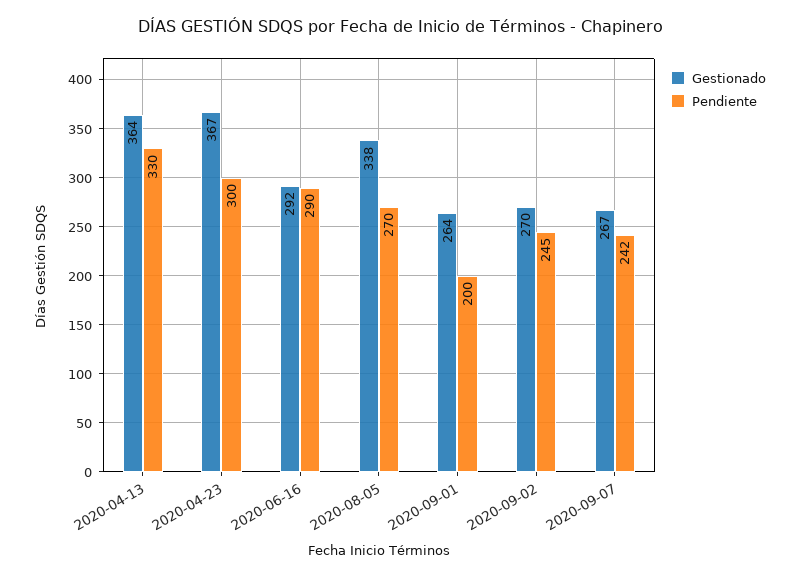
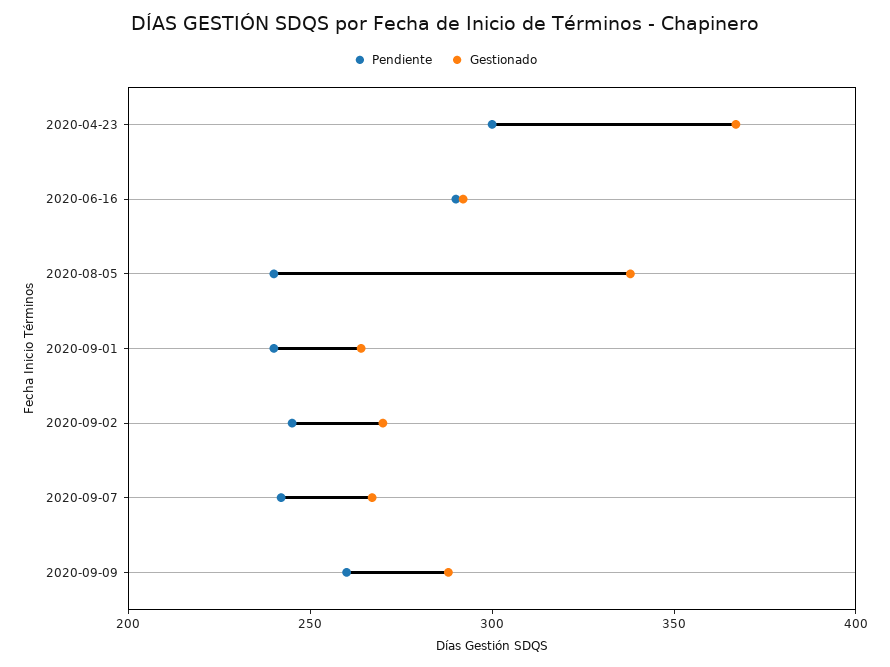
Gestionado, 2020-04-13: 364 -> none
Pendiente, 2020-04-13: 330 -> none
Pendiente, 2020-08-05: 270 -> 240
Pendiente, 2020-09-01: 200 -> 240
Pendiente, 2020-09-09: none -> 260
Gestionado, 2020-09-09: none -> 290

